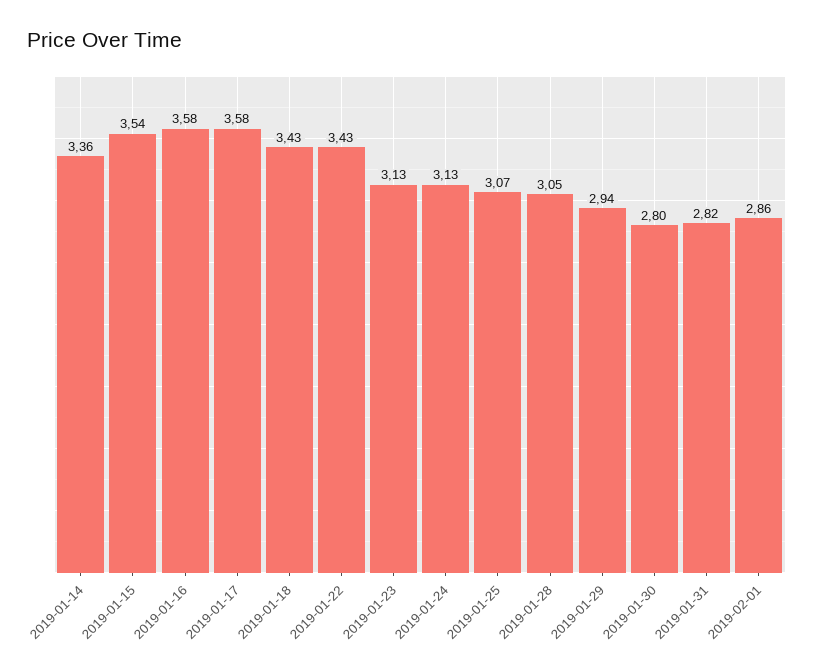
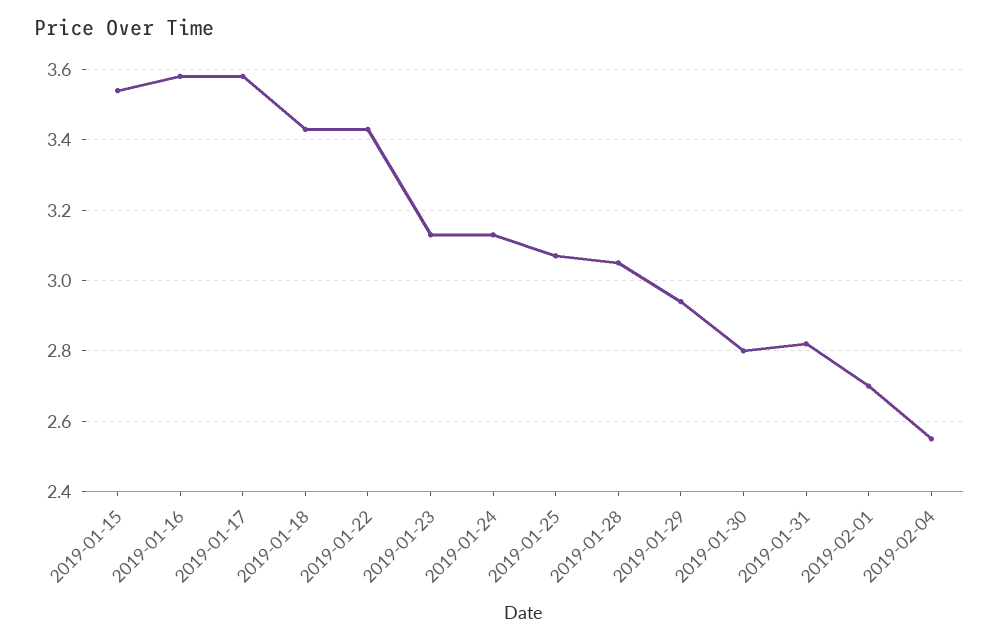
2019-01-14: 3.36 -> none
2019-02-01: 2.86 -> 2.7
2019-02-04: none -> 2.55

